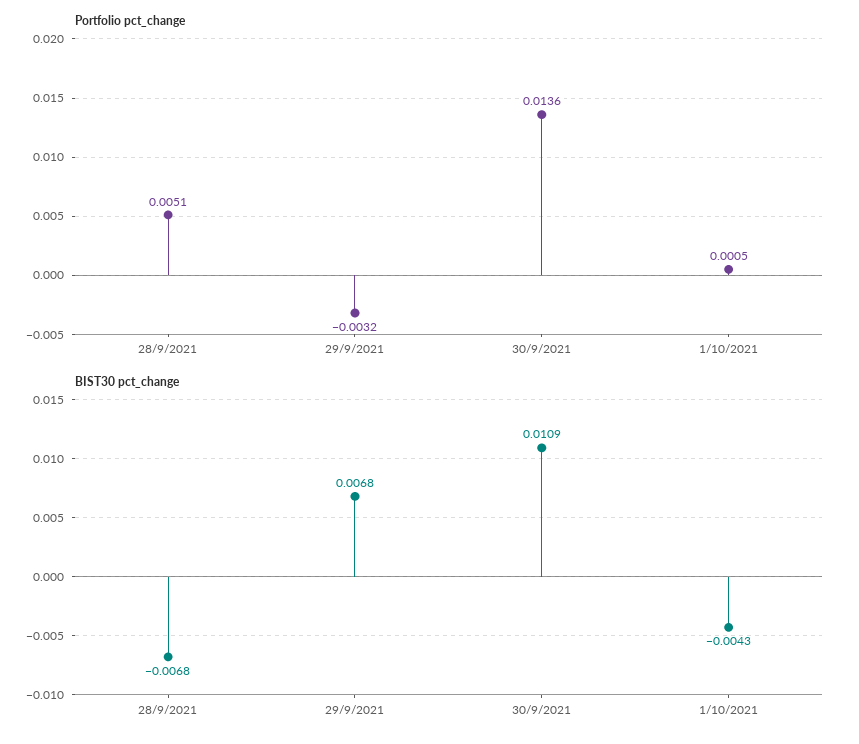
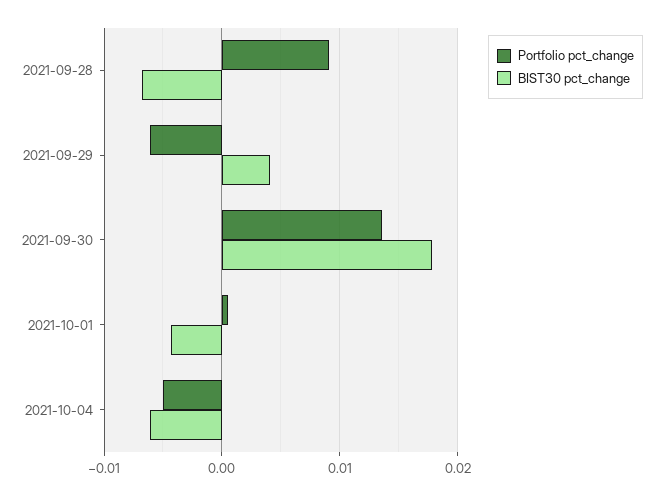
Portfolio pct_change, 28/9/2021: 0.0051 -> 0.009
Portfolio pct_change, 29/9/2021: -0.0032 -> -0.006
BIST30 pct_change, 29/9/2021: 0.0068 -> 0.004
BIST30 pct_change, 30/9/2021: 0.0109 -> 0.018
Portfolio pct_change, 2021-10-04: none -> -0.005
BIST30 pct_change, 2021-10-04: none -> -0.006

